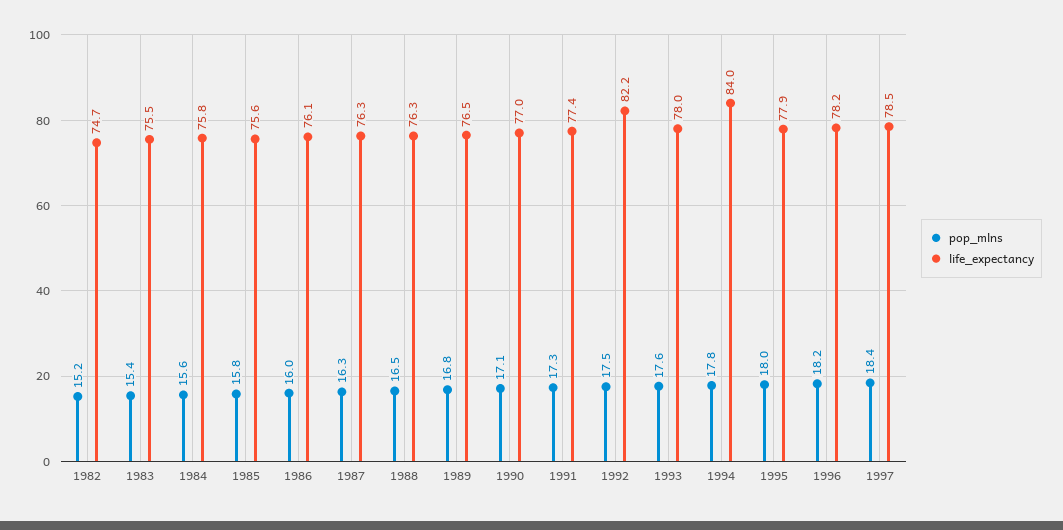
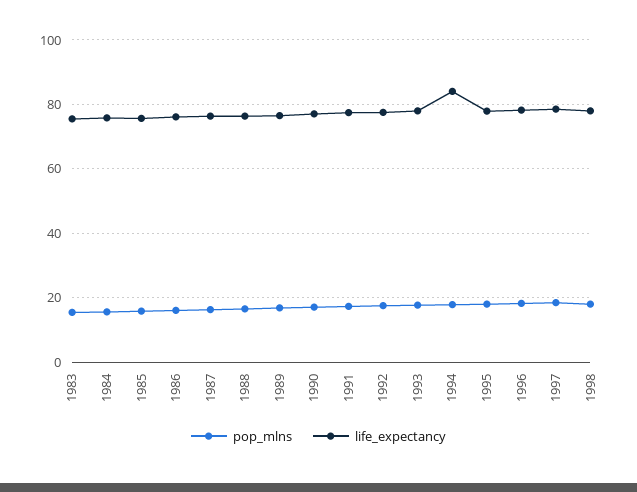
pop_mlns, 1982: 15.2 -> none
life_expectancy, 1982: 74.7 -> none
life_expectancy, 1992: 82.2 -> 78
pop_mlns, 1998: none -> 18
life_expectancy, 1998: none -> 78

